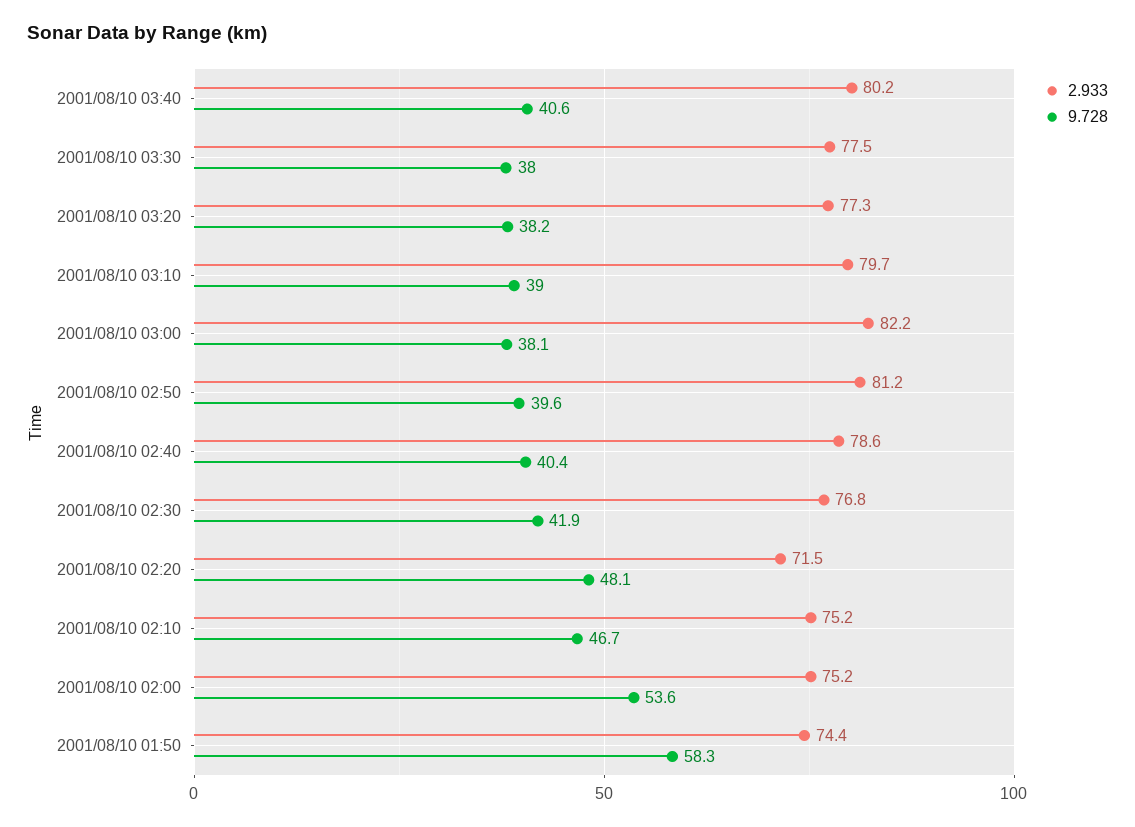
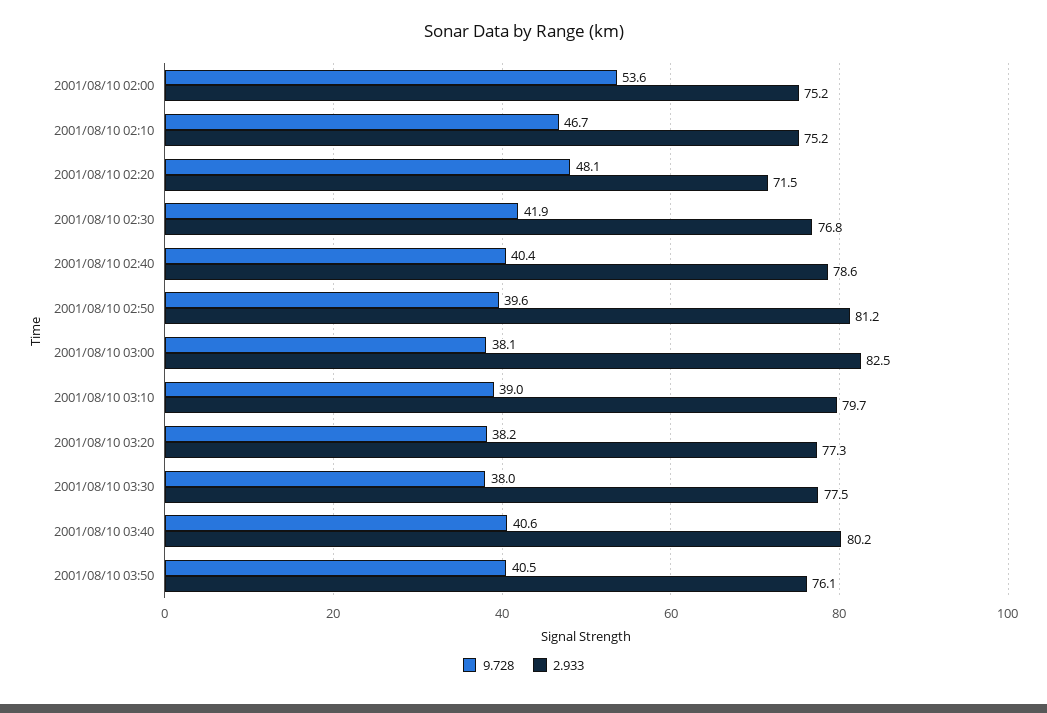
2.933, 2001/08/10 03:00: 82.2 -> 82.5
2.933, 2001/08/10 01:50: 74.4 -> none
9.728, 2001/08/10 01:50: 58.3 -> none
9.728, 2001/08/10 03:50: none -> 40.5
2.933, 2001/08/10 03:50: none -> 76.1

